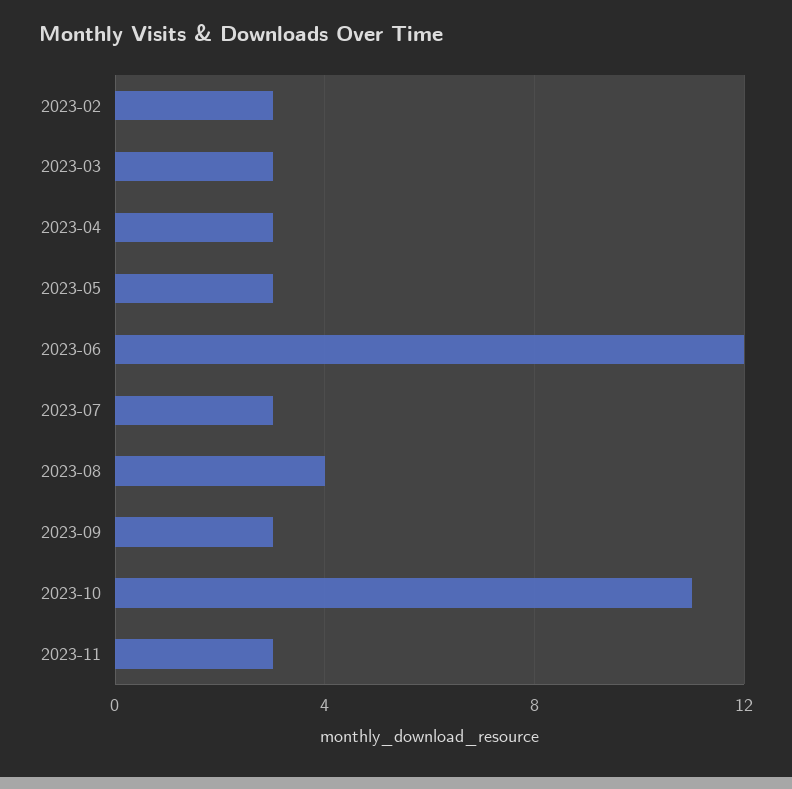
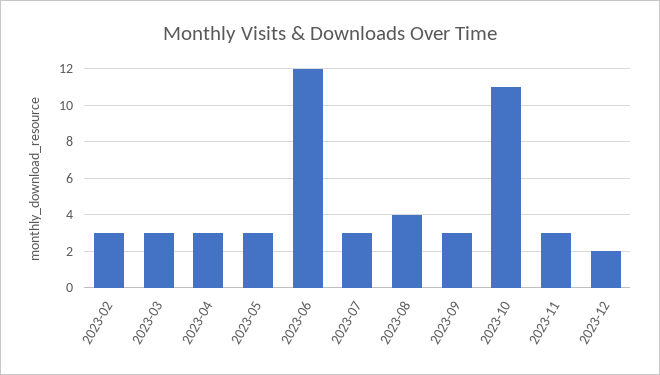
2023-12: none -> 2

